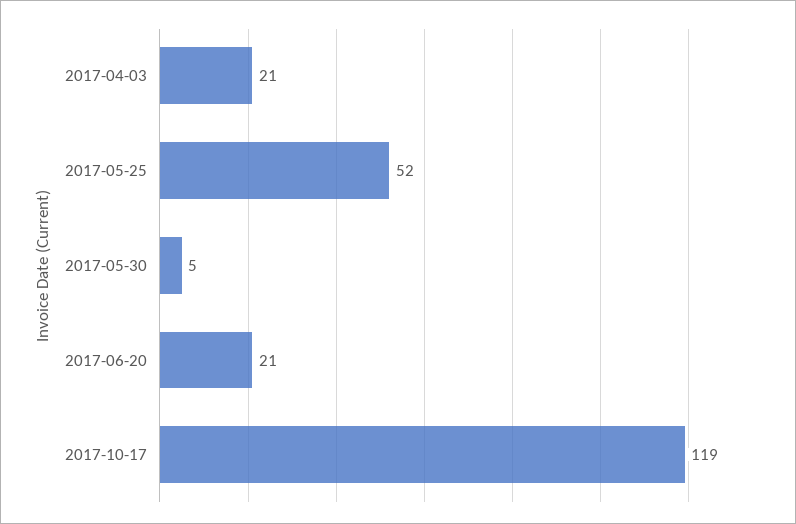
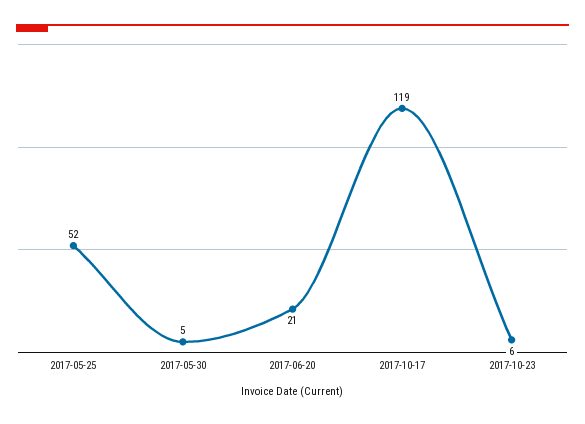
2017-04-03: 21 -> none
2017-10-23: none -> 6

